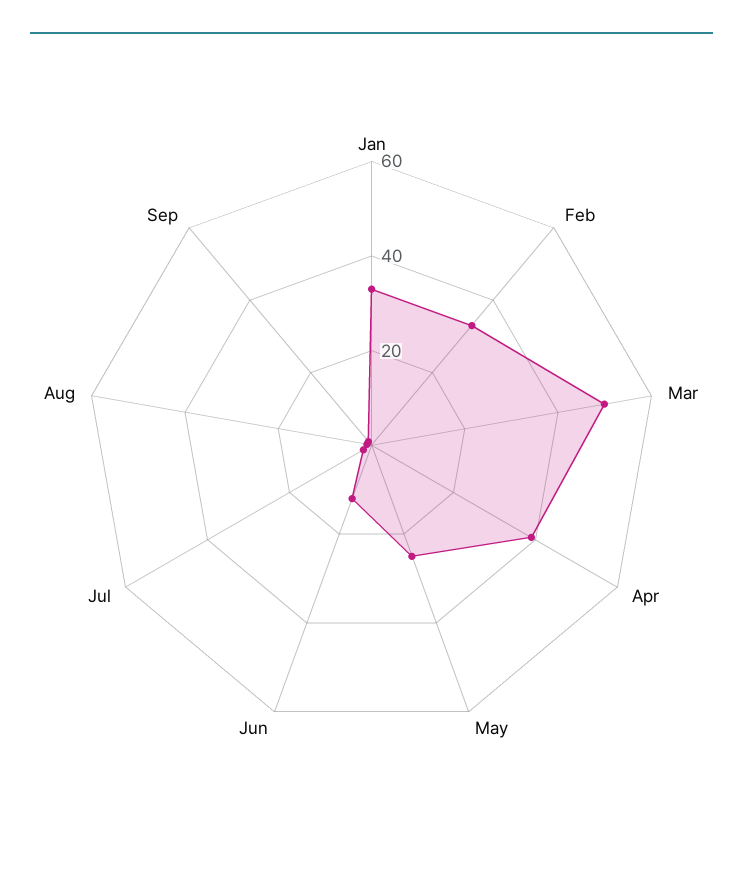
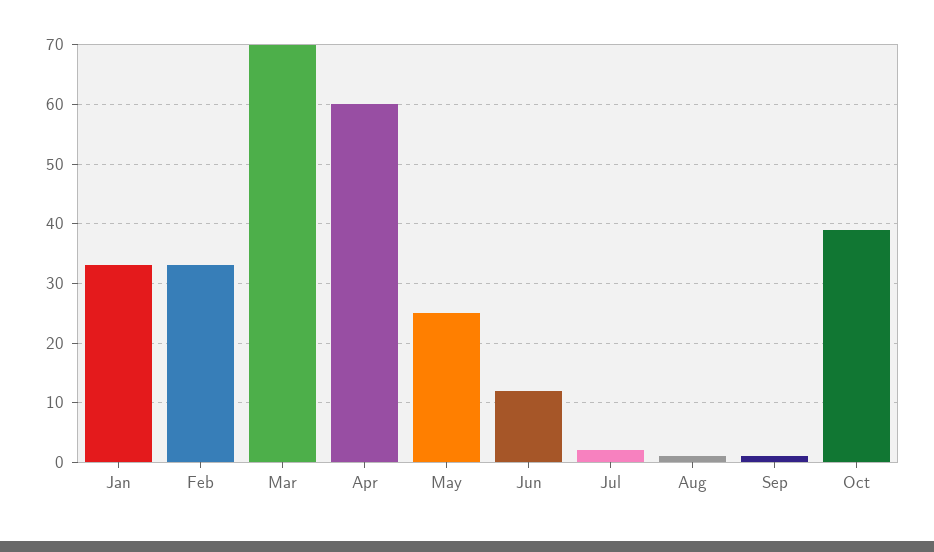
Mar: 50 -> 70
Apr: 40 -> 60
Oct: none -> 40

